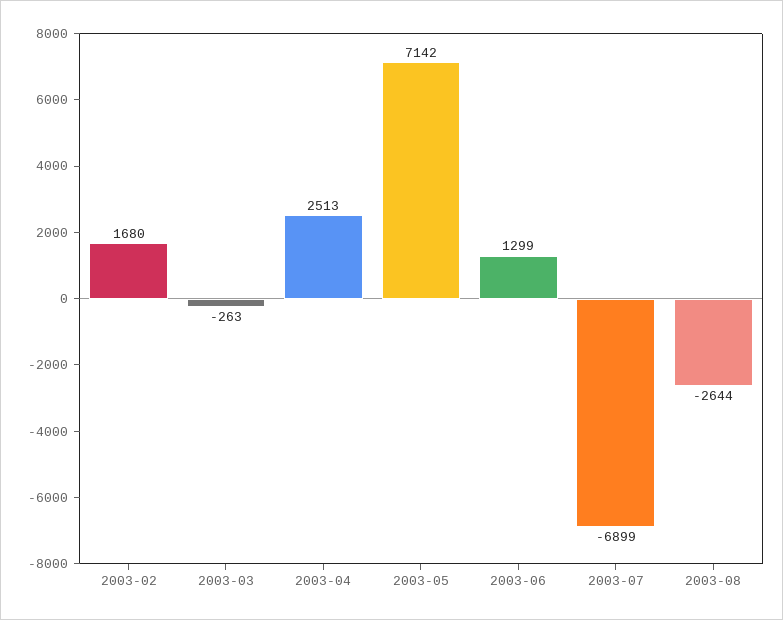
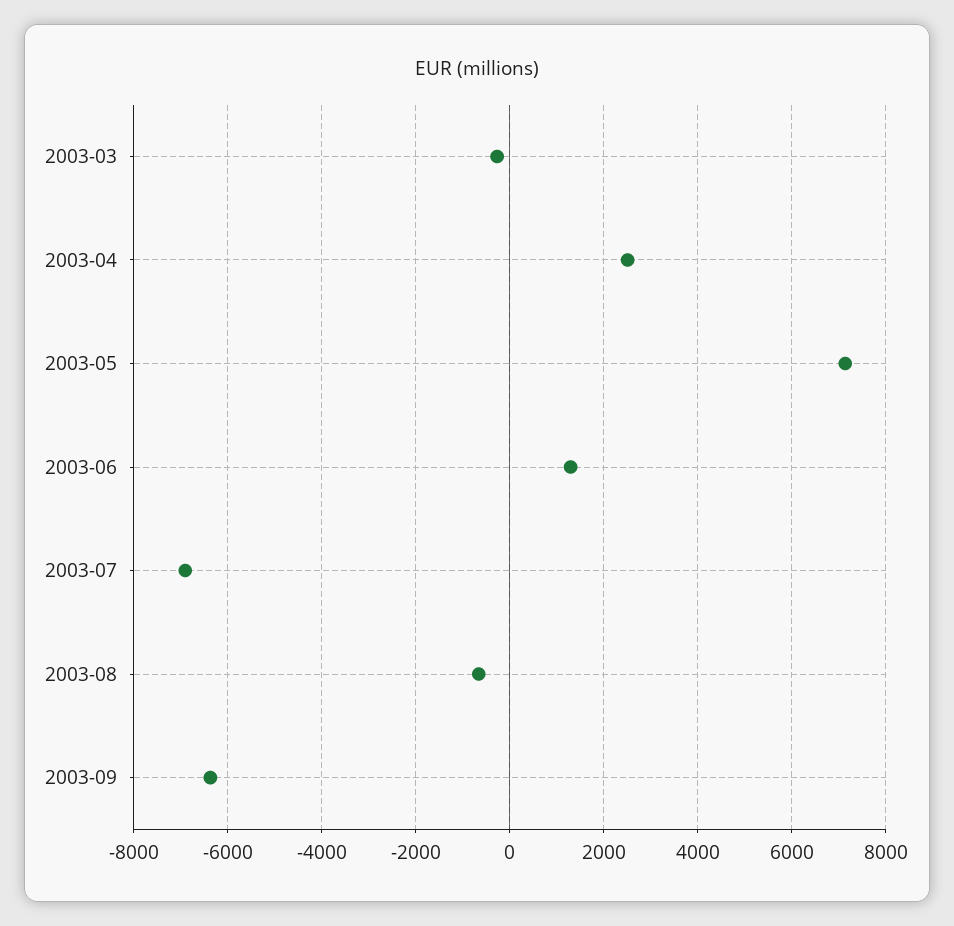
2003-02: 1680 -> none
2003-08: -2644 -> -600
2003-09: none -> -6400

